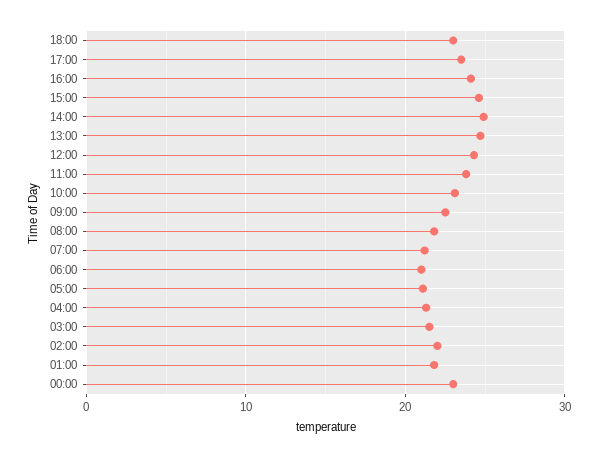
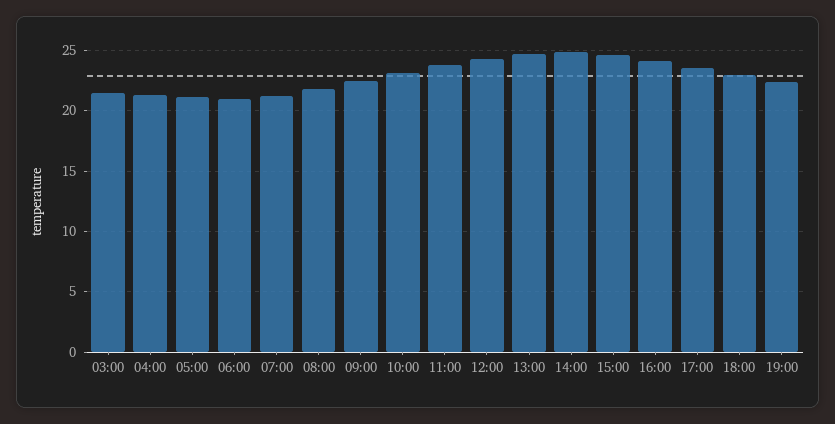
02:00: 22 -> none
01:00: 22 -> none
00:00: 23 -> none
19:00: none -> 22.5

